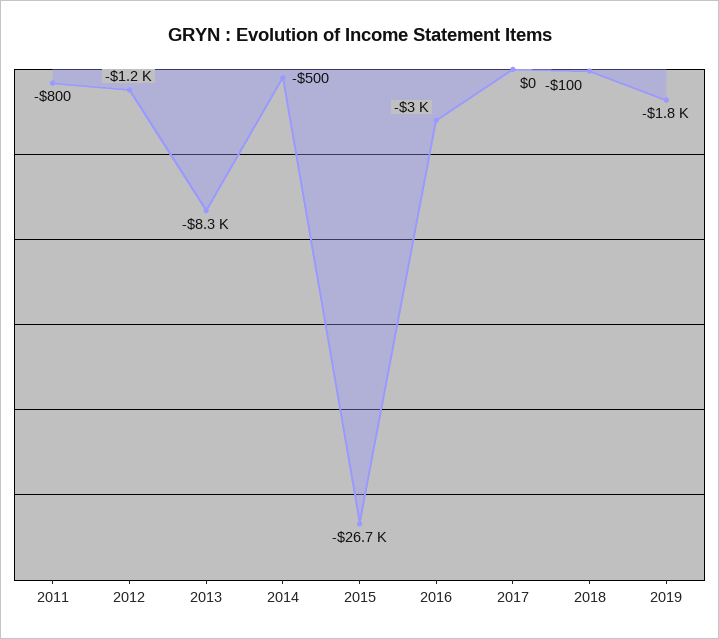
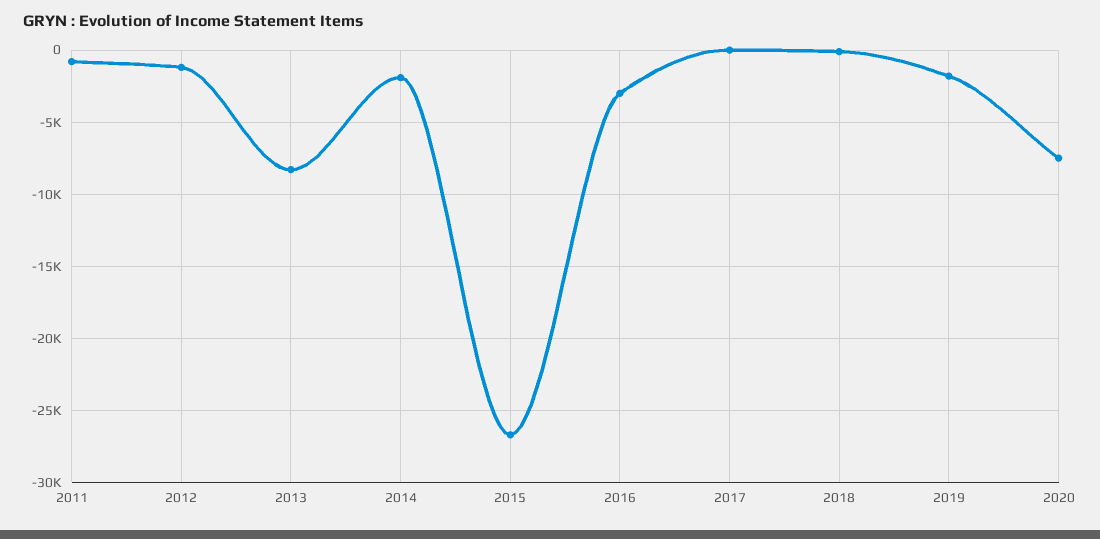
2014: -500 -> -2000
2020: none -> -7500

